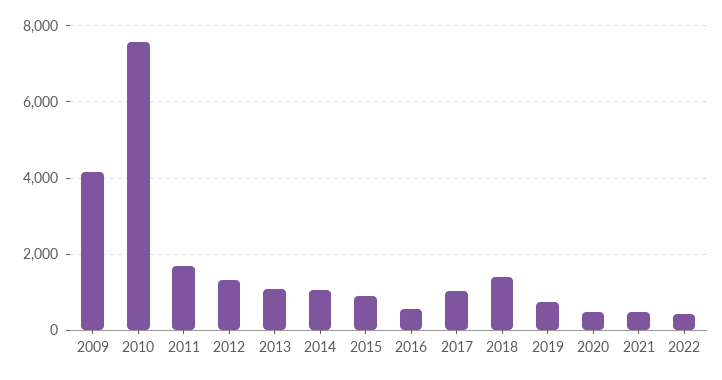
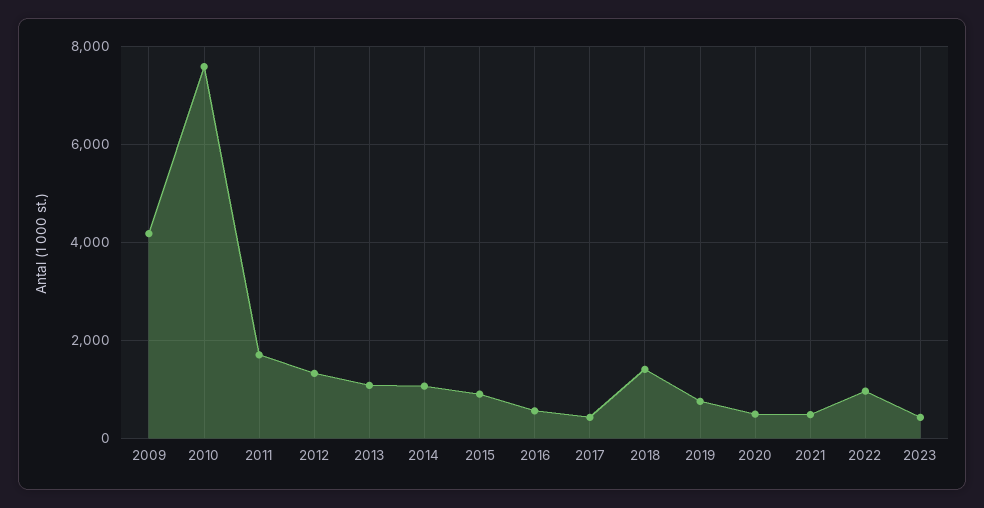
2017: 1000 -> 400
2022: 400 -> 1000
2023: none -> 400

